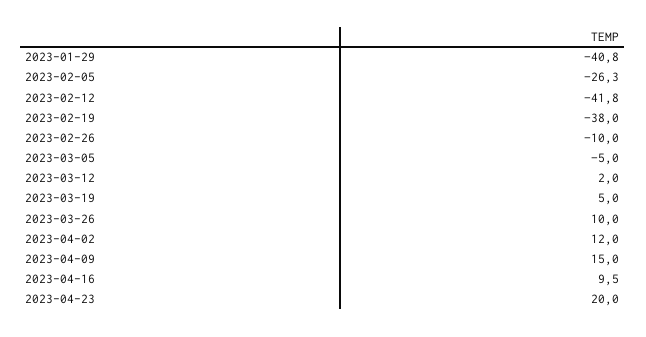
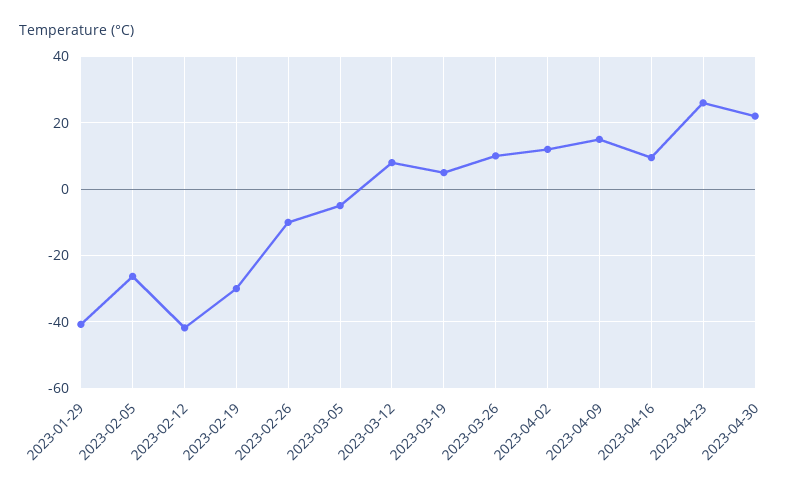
2023-02-19: -38 -> -30
2023-03-12: 2 -> 8
2023-04-23: 20 -> 26
2023-04-30: none -> 22

